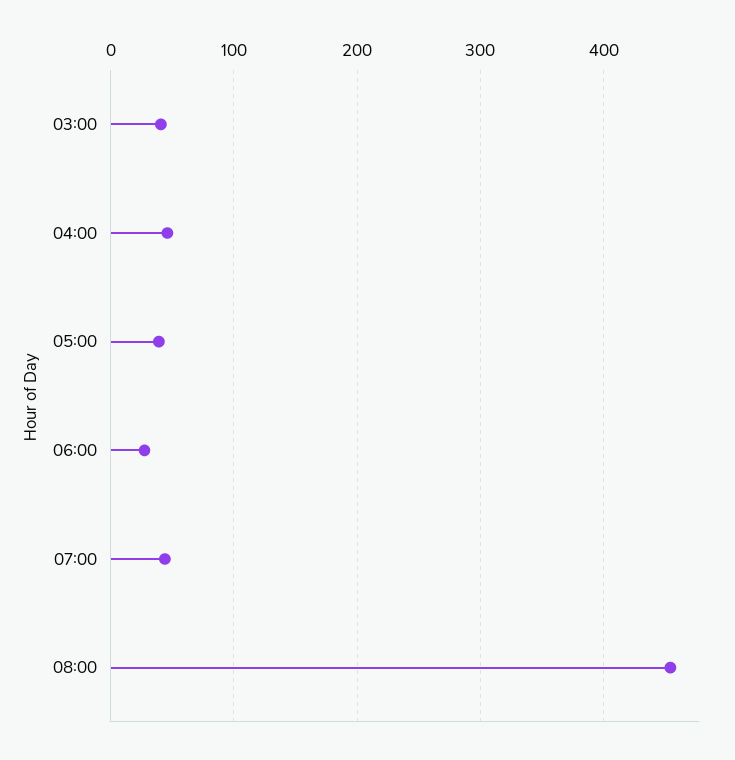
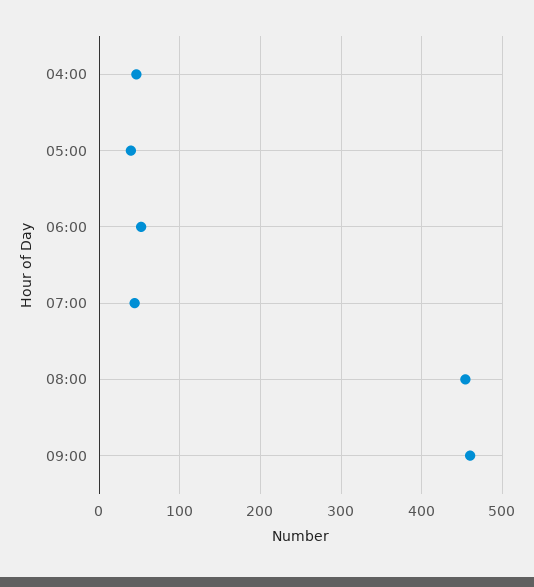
03:00: 40 -> none
06:00: 30 -> 50
09:00: none -> 460

